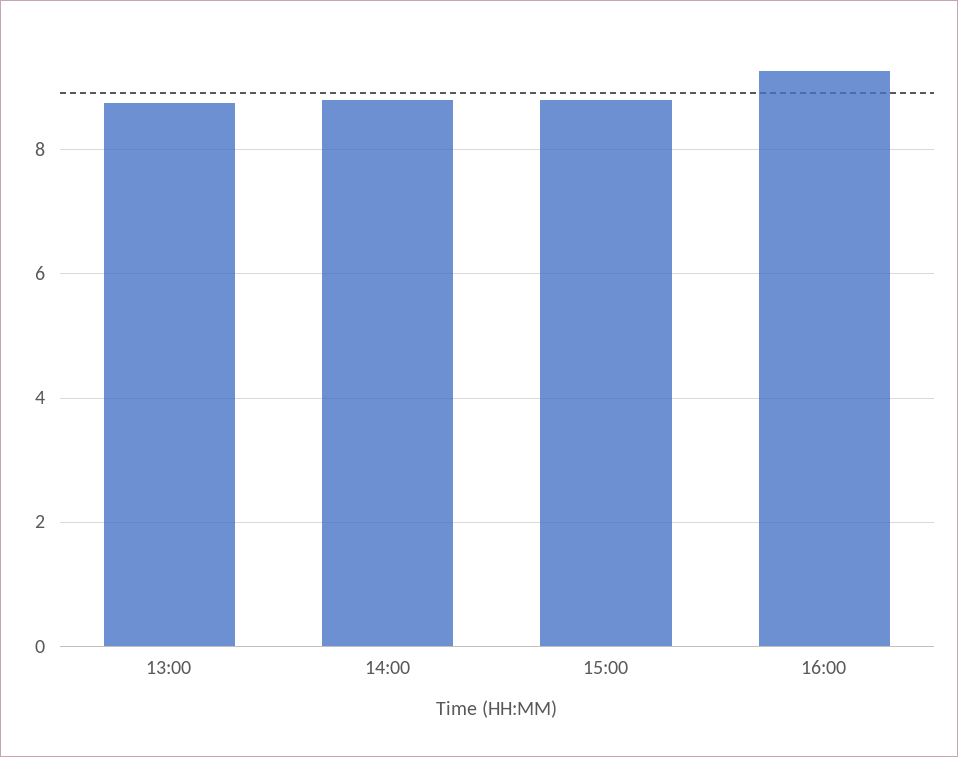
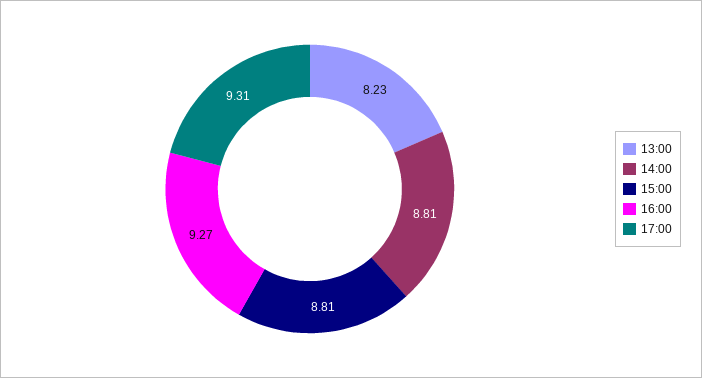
13:00: 8.8 -> 8.23
17:00: none -> 9.31

